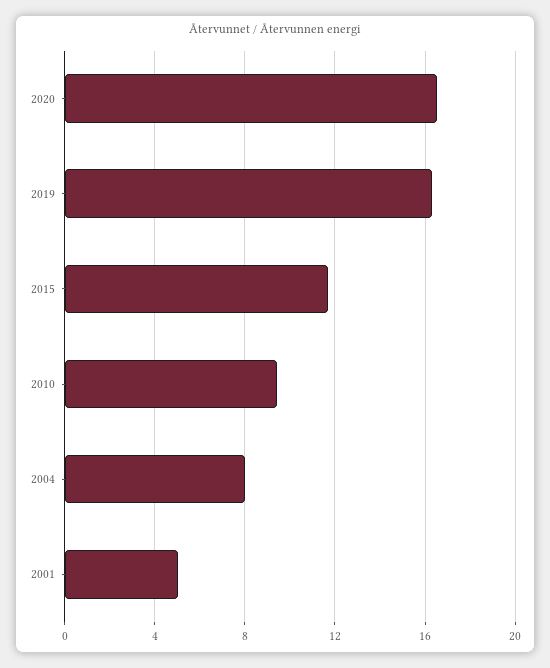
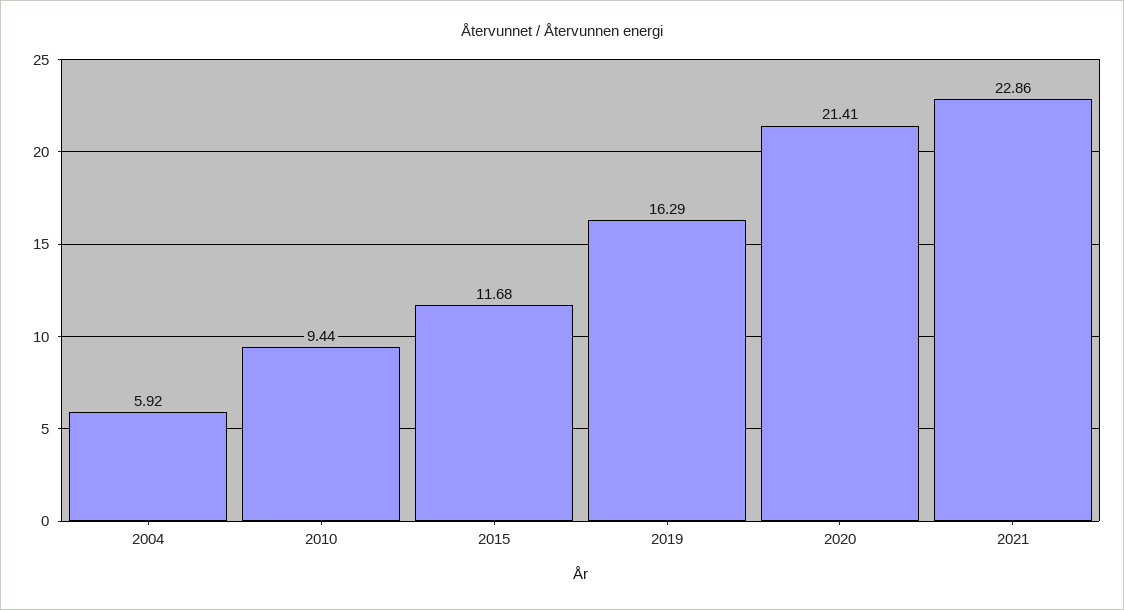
2020: 16.5 -> 21.41
2004: 8 -> 5.92
2001: 5 -> none
2021: none -> 22.86

